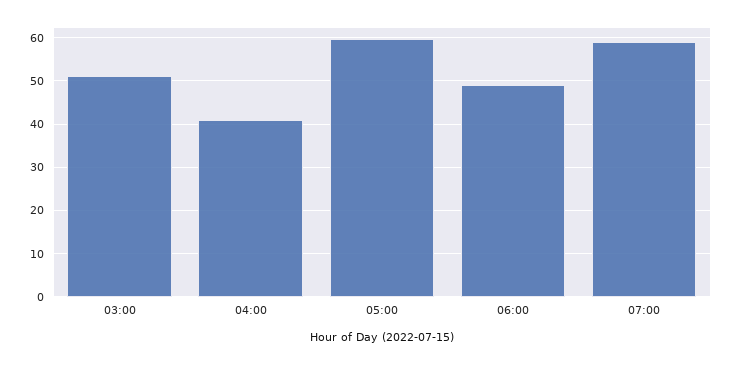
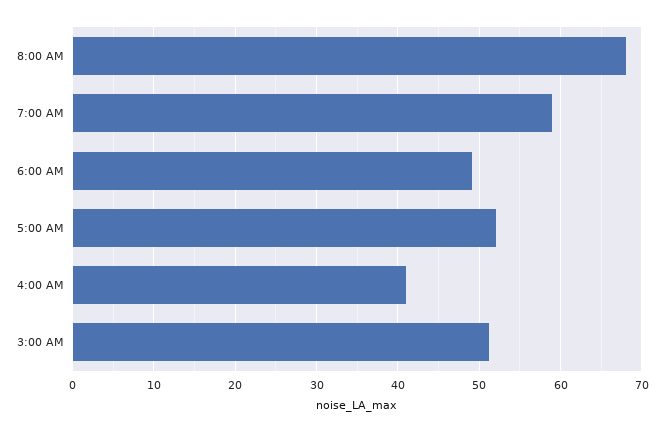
05:00: 60 -> 52
8:00 AM: none -> 68

